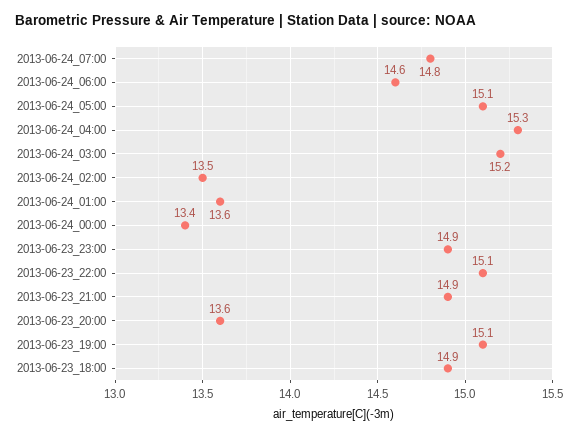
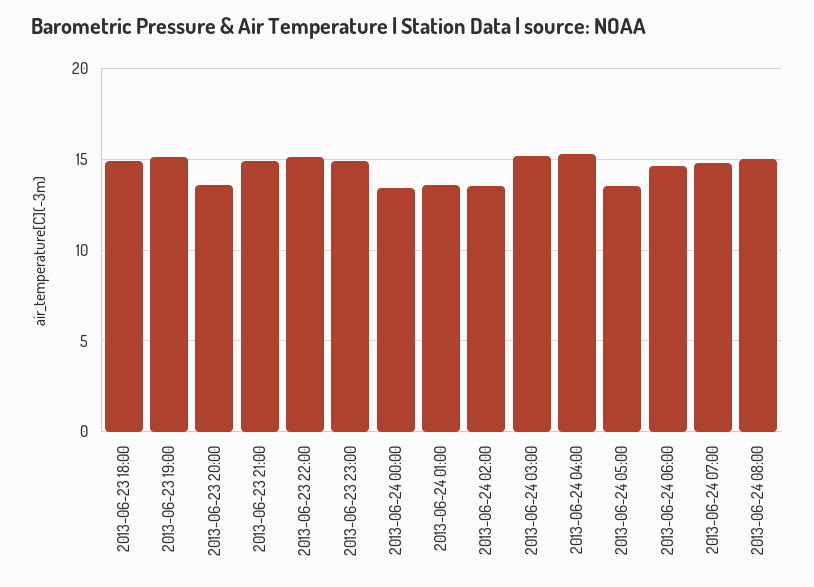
2013-06-24_05:00: 15.1 -> 13.5
2013-06-24 08:00: none -> 15

